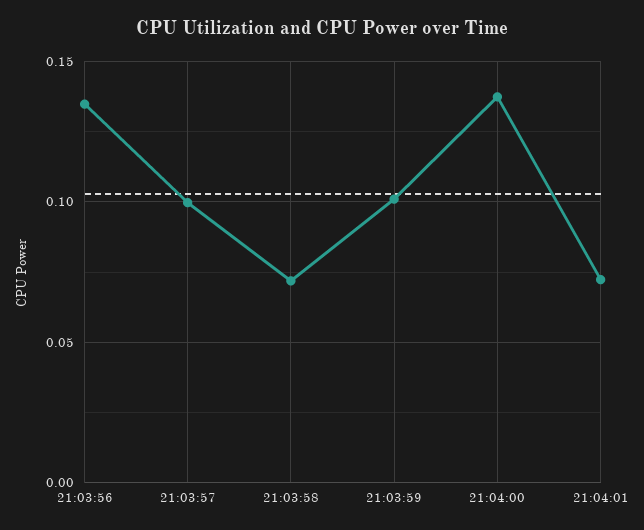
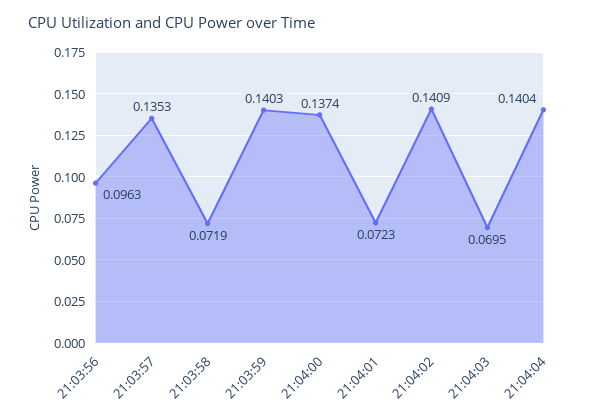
21:03:56: 0.135 -> 0.0963
21:03:57: 0.1 -> 0.1353
21:03:59: 0.1 -> 0.1403
21:04:02: none -> 0.1409
21:04:03: none -> 0.0695
21:04:04: none -> 0.1404

